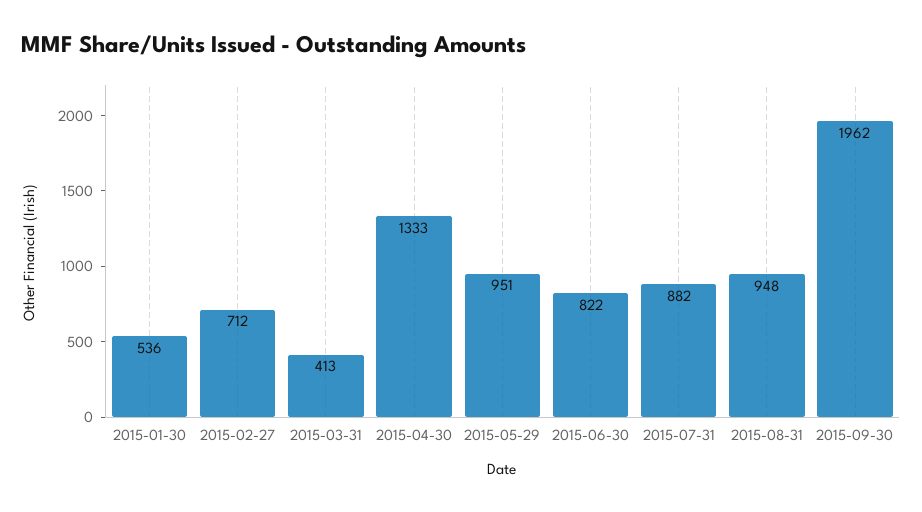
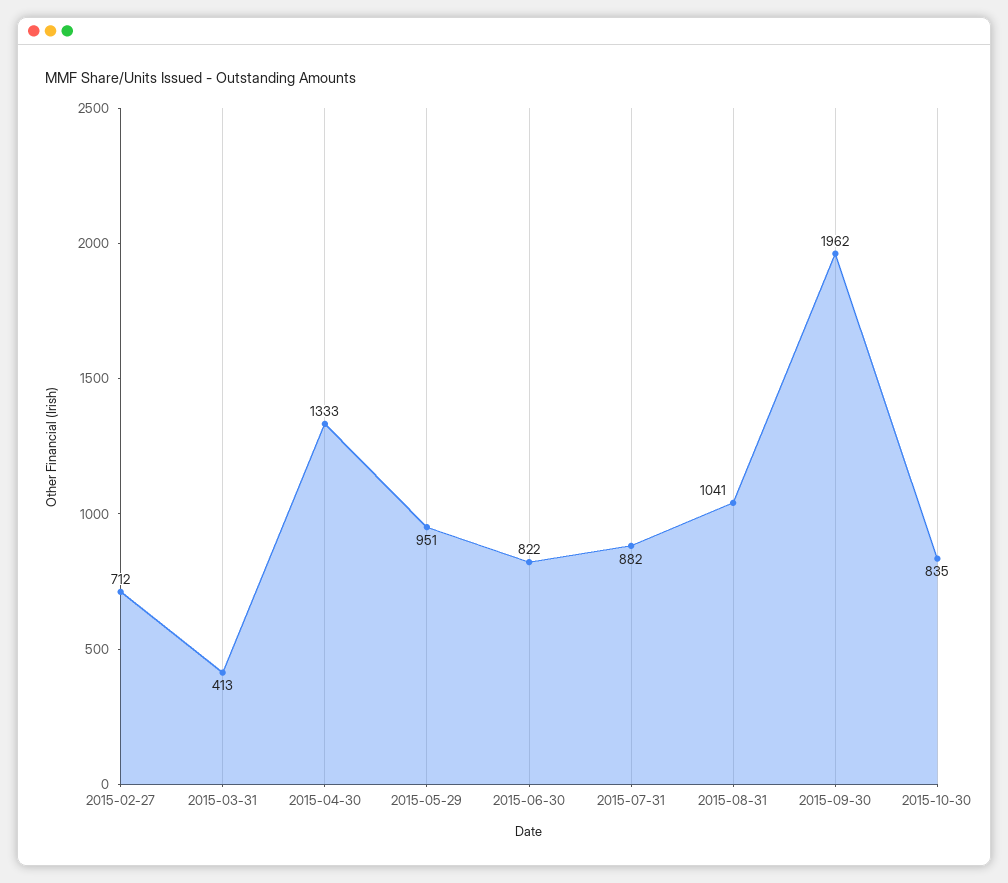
2015-01-30: 536 -> none
2015-08-31: 948 -> 1041
2015-10-30: none -> 835

